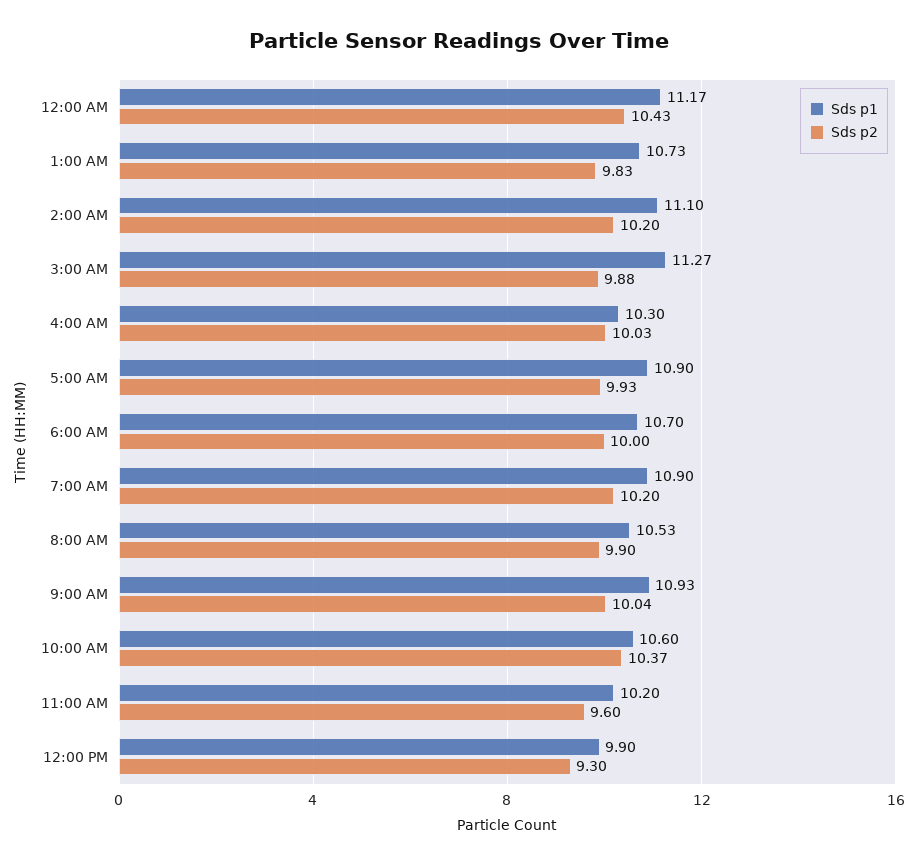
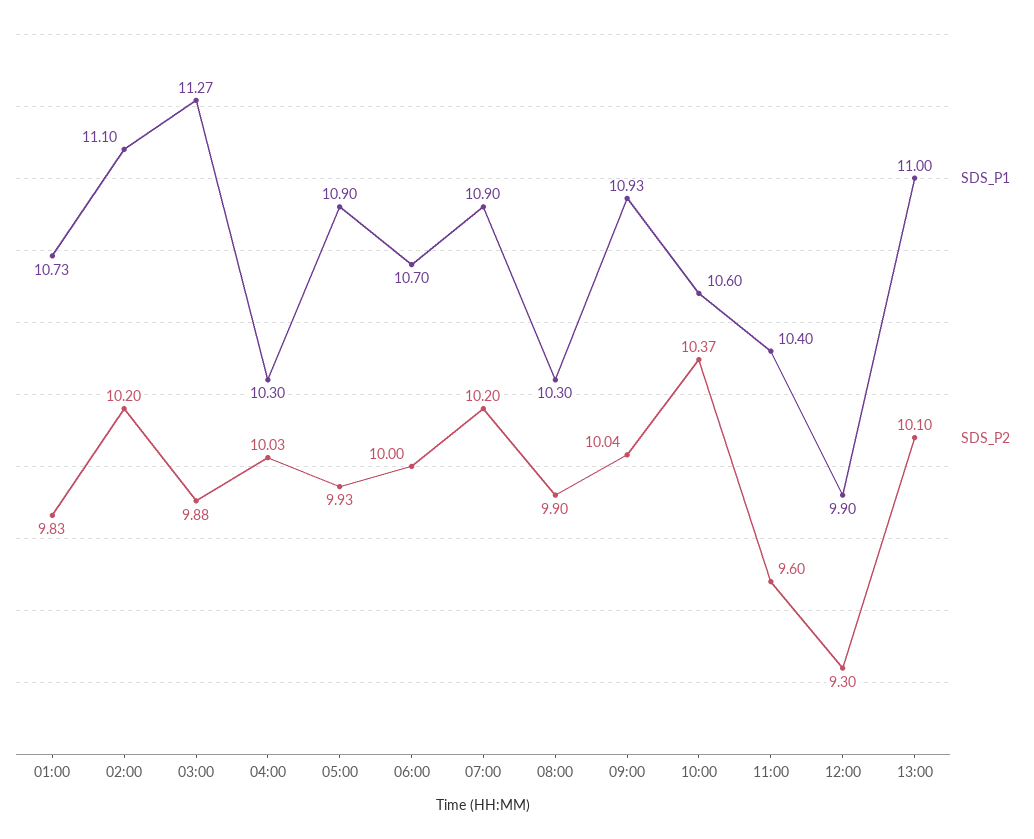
Sds p1, 12:00 AM: 11.17 -> none
Sds p2, 12:00 AM: 10.43 -> none
Sds p1, 8:00 AM: 10.53 -> 10.3
Sds p1, 11:00 AM: 10.2 -> 10.4
Sds p1, 13:00: none -> 11
Sds p2, 13:00: none -> 10.1

